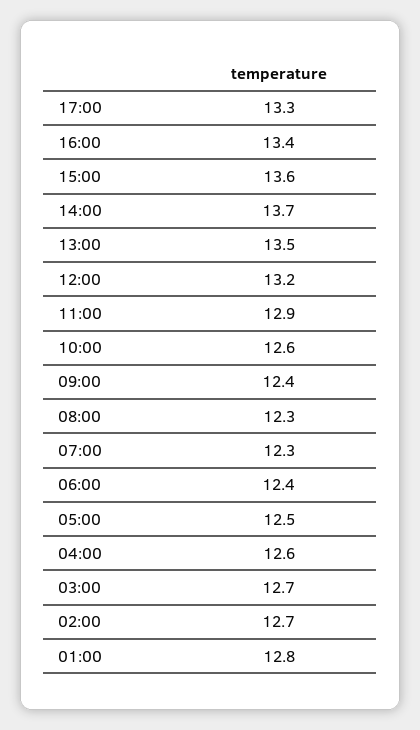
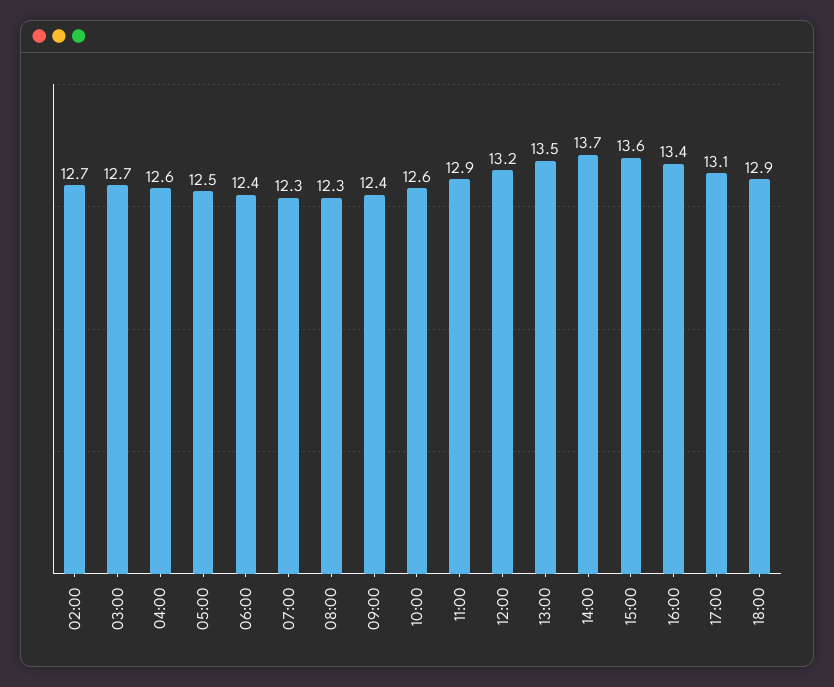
17:00: 13.3 -> 13.1
01:00: 12.8 -> none
18:00: none -> 12.9

